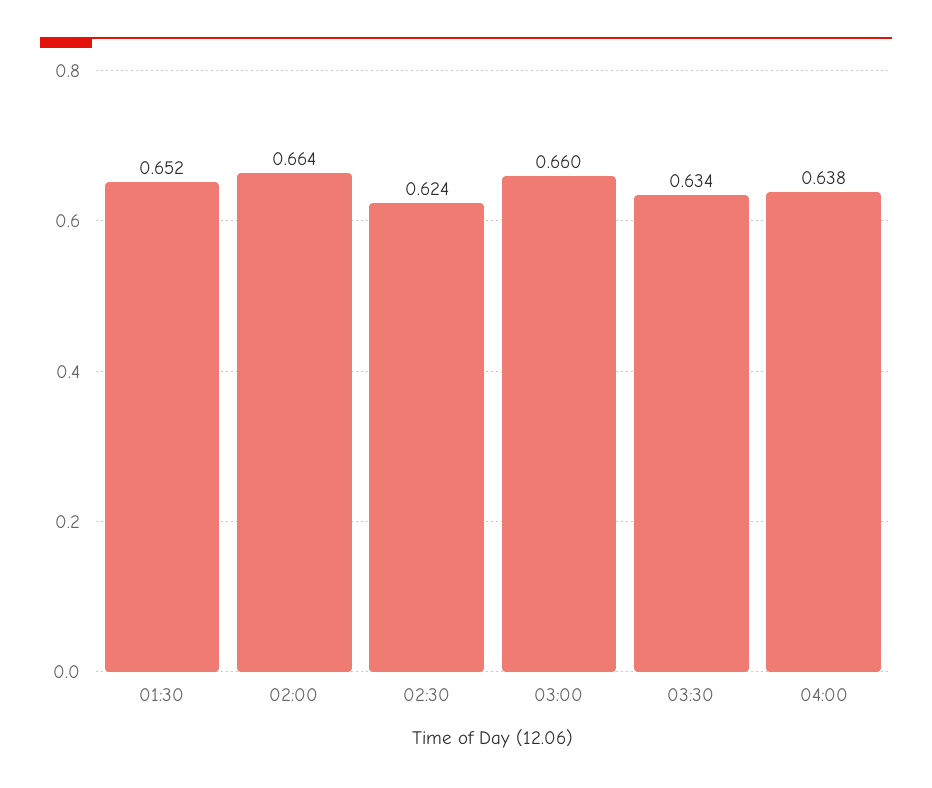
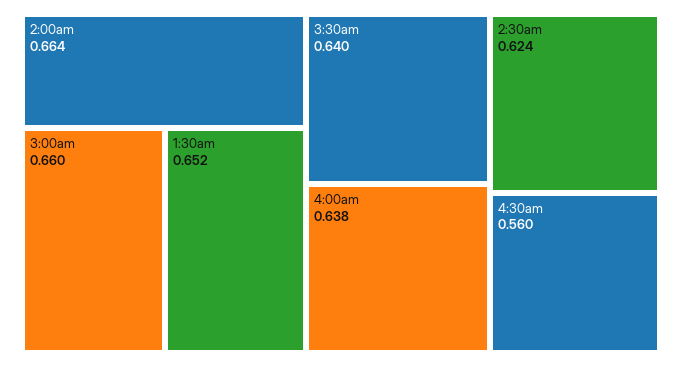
03:30: 0.634 -> 0.64
4:30am: none -> 0.56

